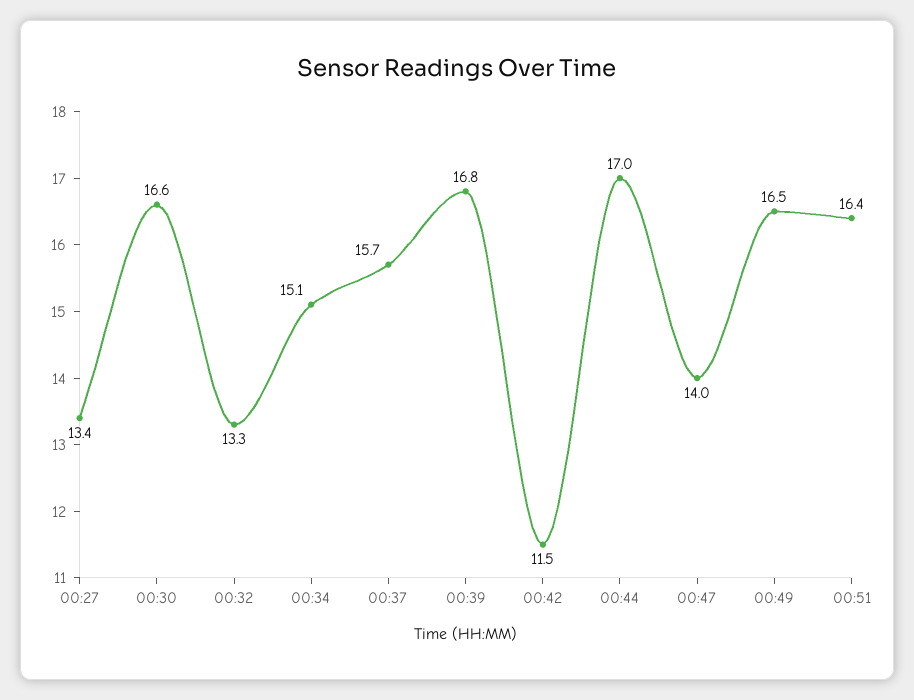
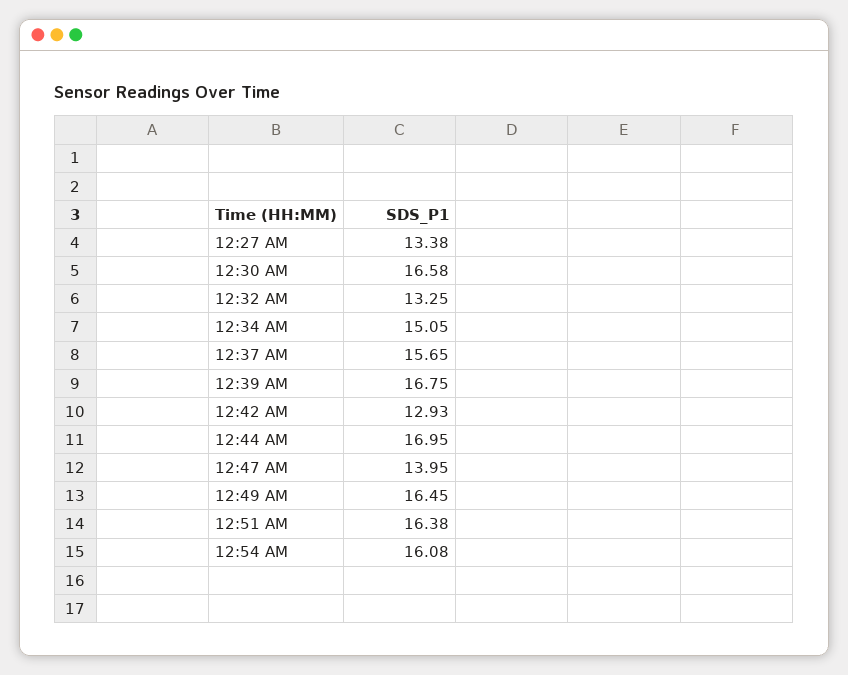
00:42: 11.5 -> 12.93
12:54 AM: none -> 16.08

